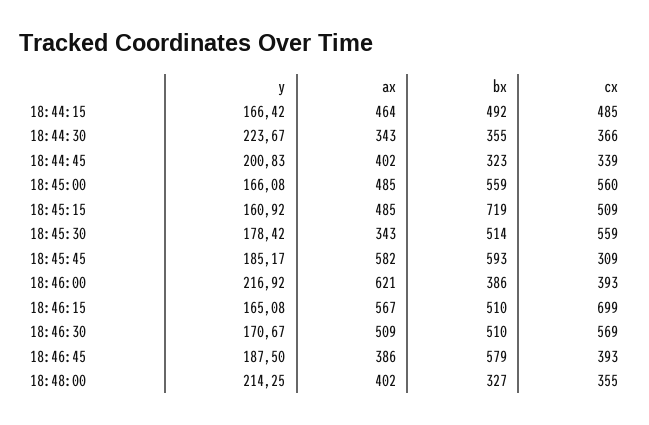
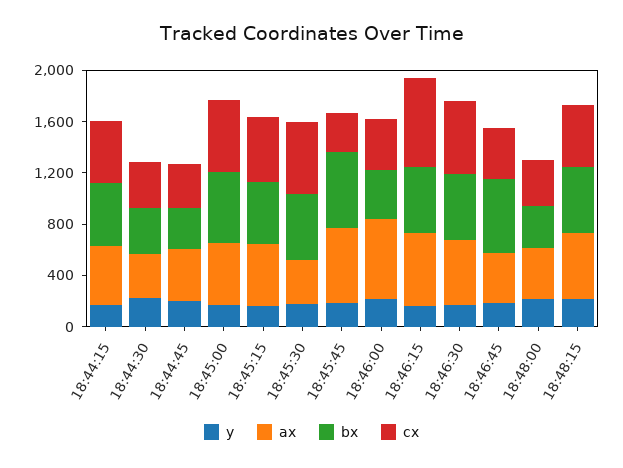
bx, 18:45:15: 719 -> 500
y, 18:48:15: none -> 200
ax, 18:48:15: none -> 500
bx, 18:48:15: none -> 500
cx, 18:48:15: none -> 500

